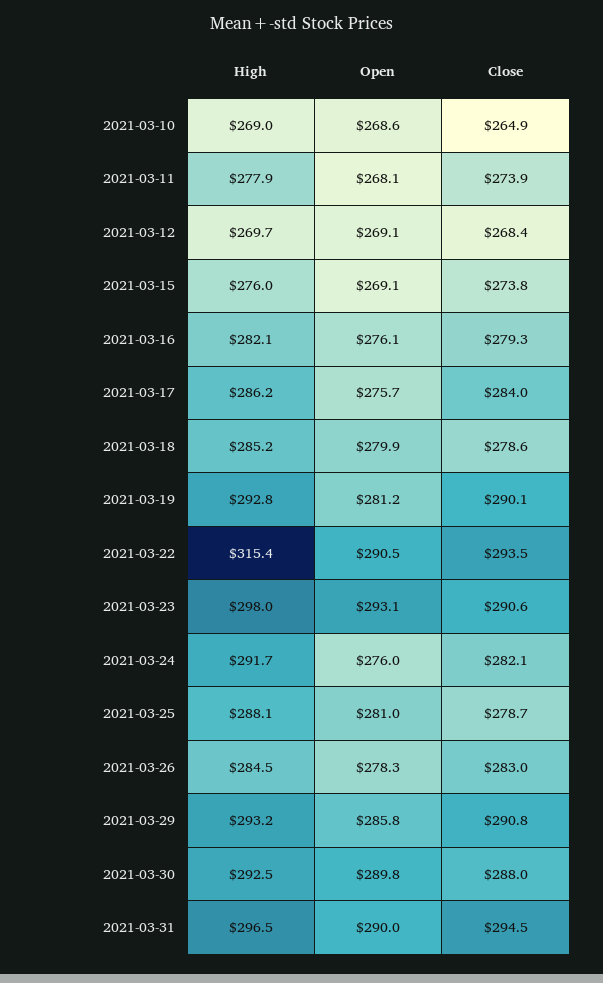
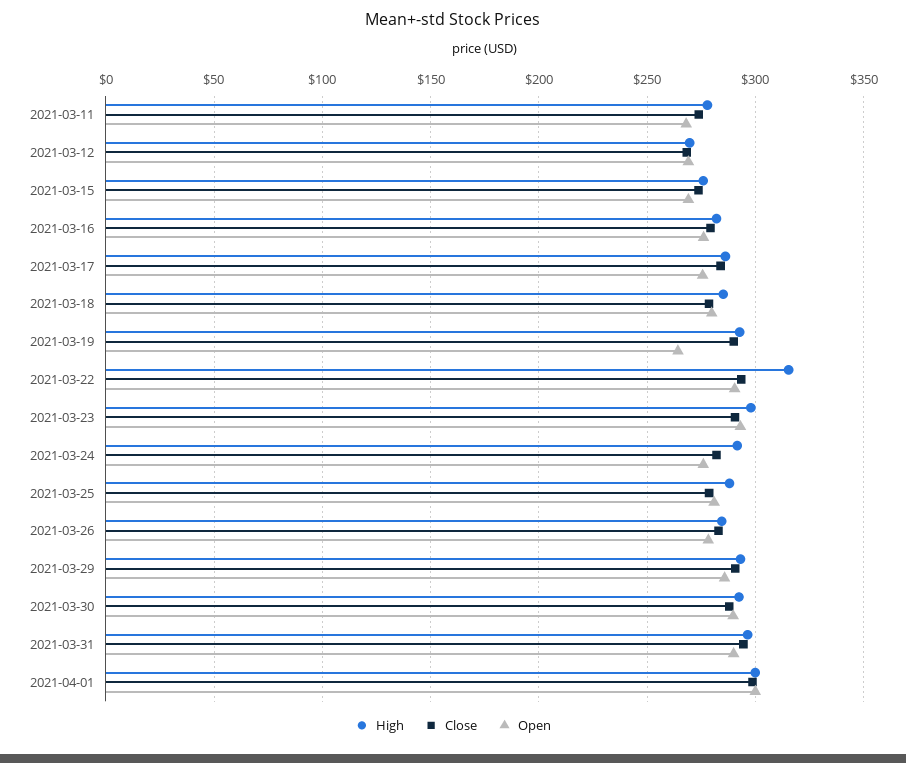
High, 2021-03-10: 269 -> none
Open, 2021-03-10: 268.6 -> none
Close, 2021-03-10: 264.9 -> none
Open, 2021-03-19: 281.2 -> 265
High, 2021-04-01: none -> 300
Close, 2021-04-01: none -> 300
Open, 2021-04-01: none -> 300

